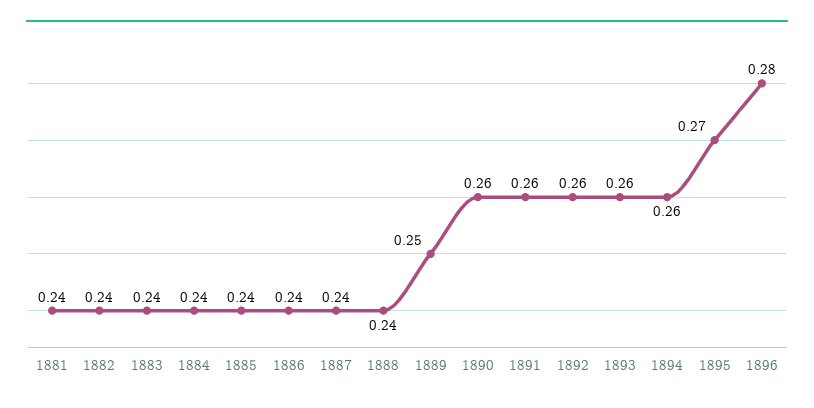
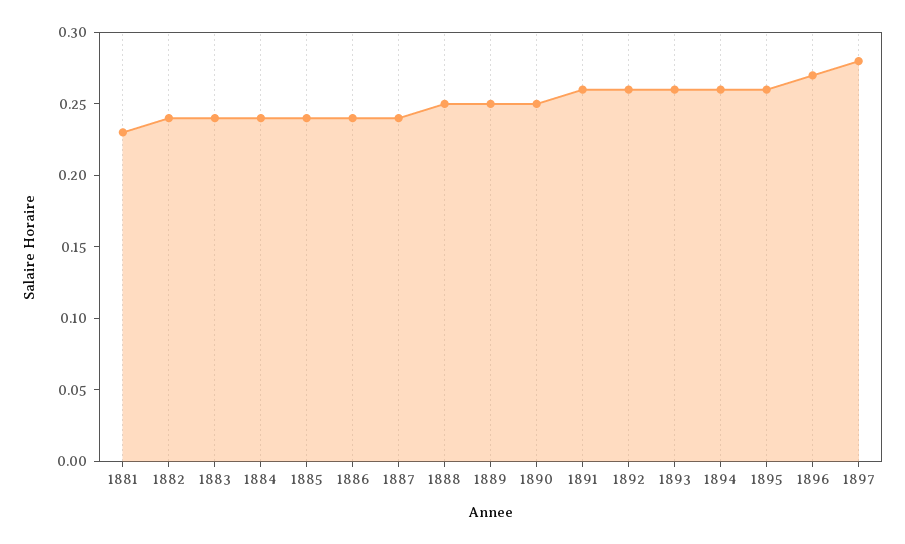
1881: 0.24 -> 0.23
1888: 0.24 -> 0.25
1890: 0.26 -> 0.25
1895: 0.27 -> 0.26
1896: 0.28 -> 0.27
1897: none -> 0.28

